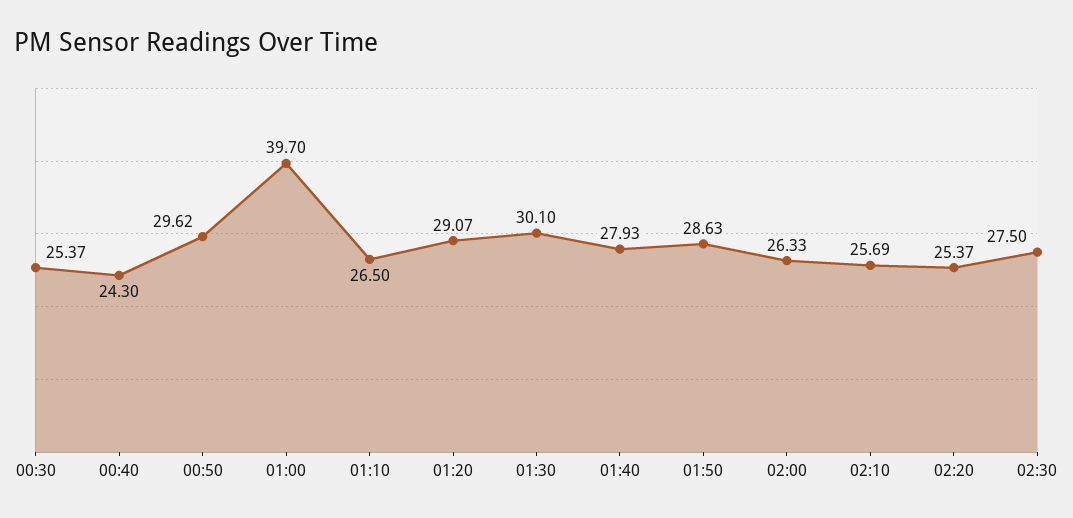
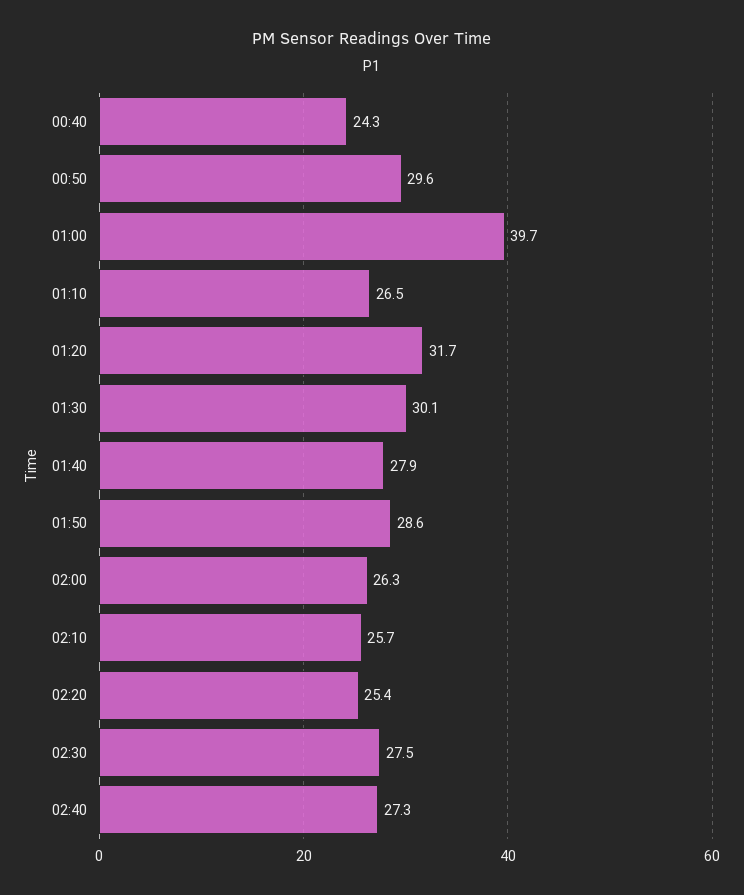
00:30: 25.37 -> none
01:20: 29.07 -> 31.7
02:40: none -> 27.3

